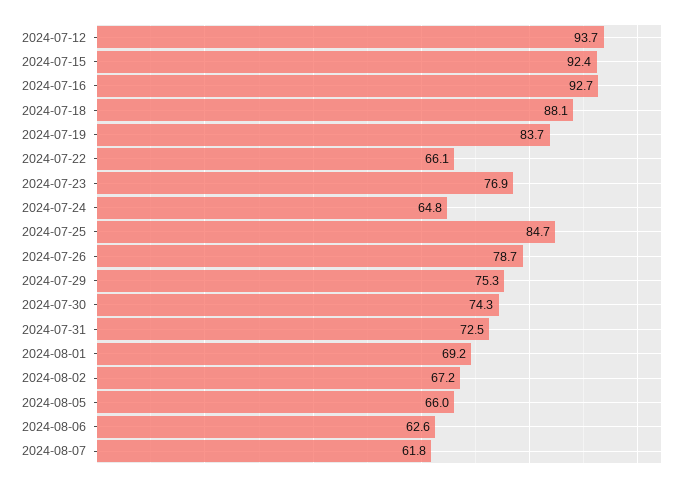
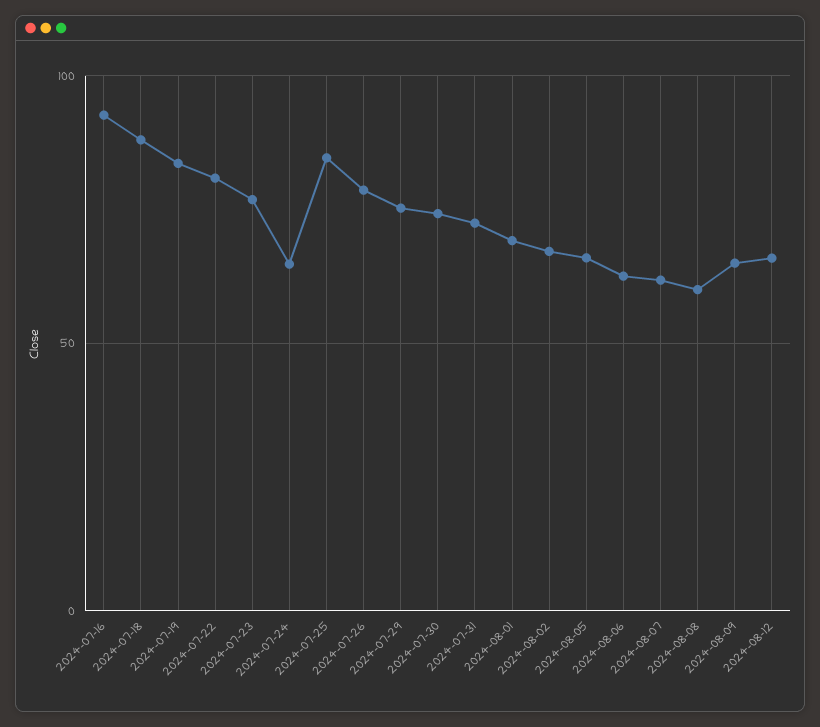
2024-07-12: 93.7 -> none
2024-07-15: 92.4 -> none
2024-07-22: 66.1 -> 80
2024-08-08: none -> 60
2024-08-09: none -> 65
2024-08-12: none -> 65

